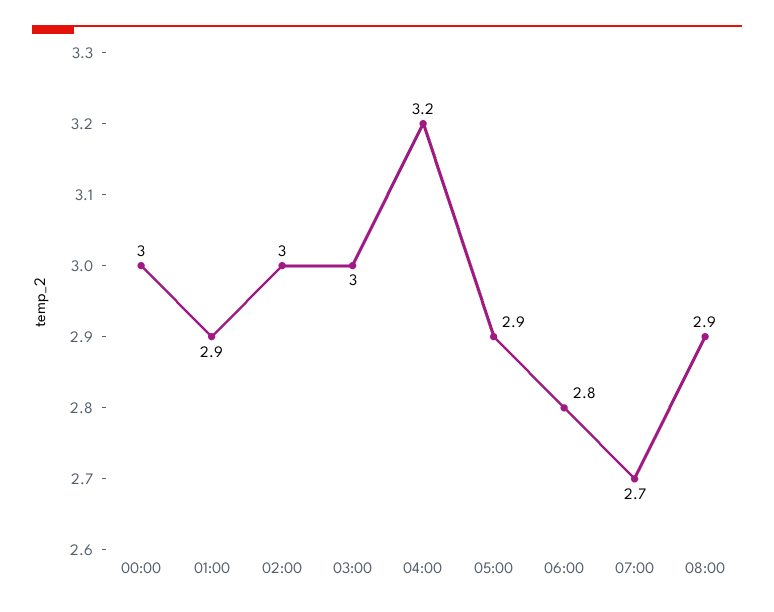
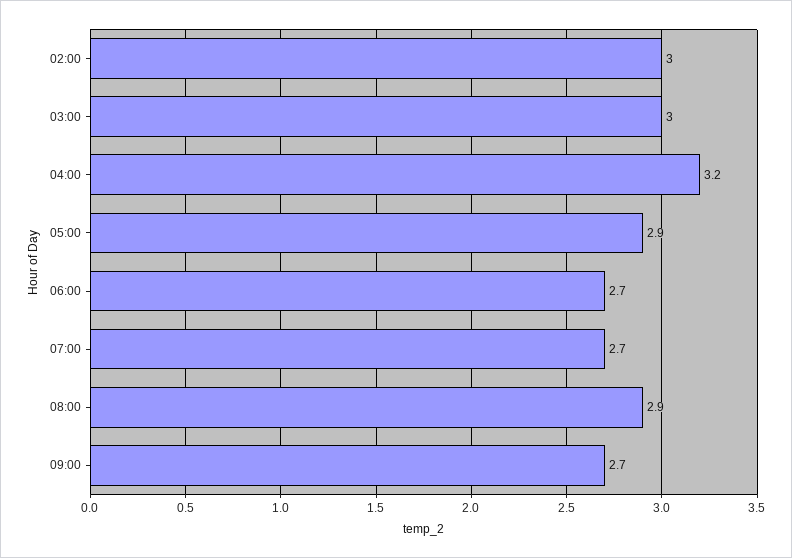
00:00: 3 -> none
01:00: 2.9 -> none
06:00: 2.8 -> 2.7
09:00: none -> 2.7

